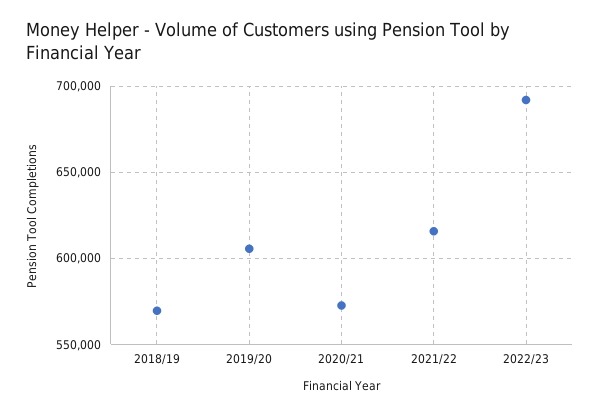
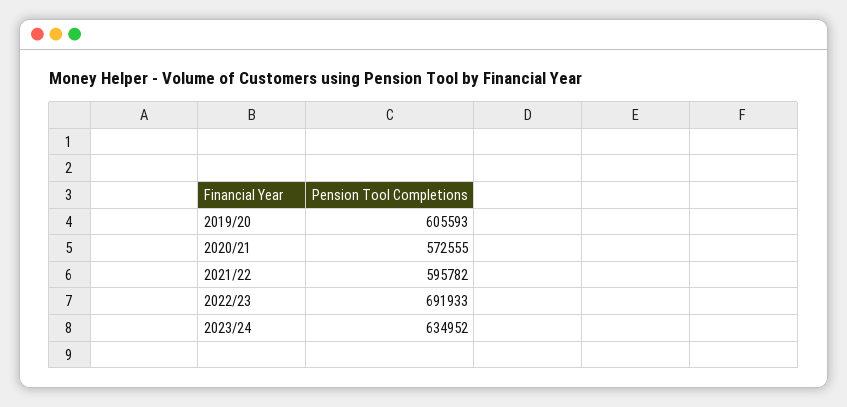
2018/19: 570000 -> none
2021/22: 615000 -> 595782
2023/24: none -> 634952

